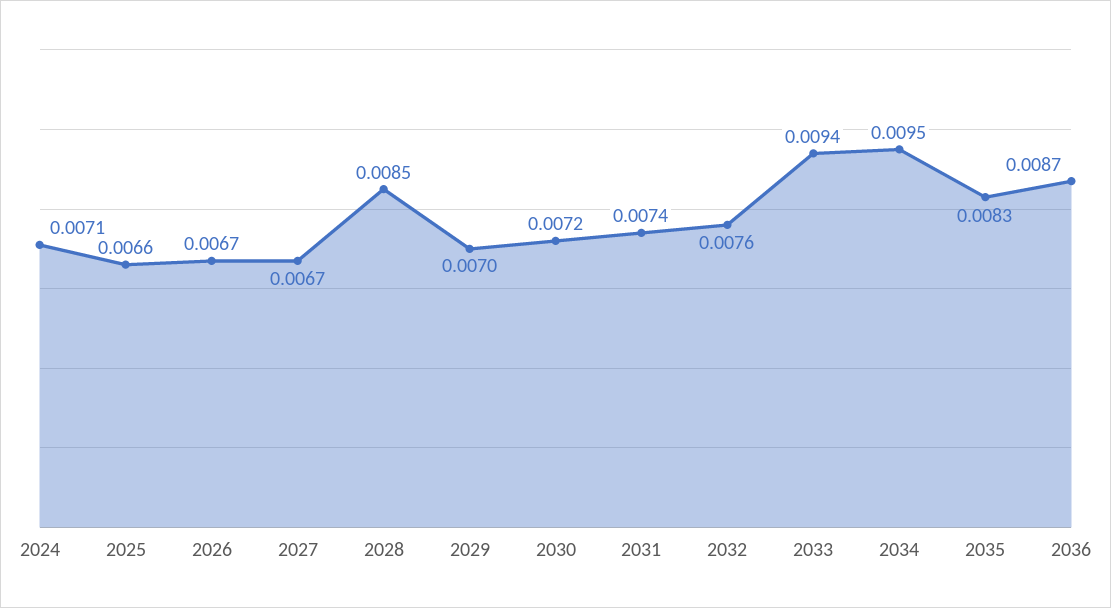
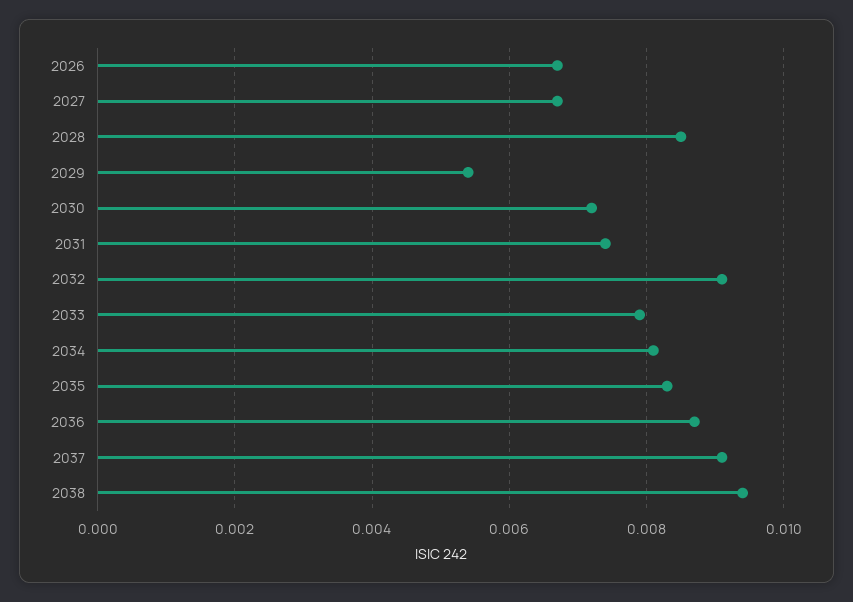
2024: 0.0071 -> none
2025: 0.0066 -> none
2029: 0.007 -> 0.0055
2032: 0.0076 -> 0.009
2033: 0.0094 -> 0.008
2034: 0.0095 -> 0.008
2037: none -> 0.009
2038: none -> 0.0095

